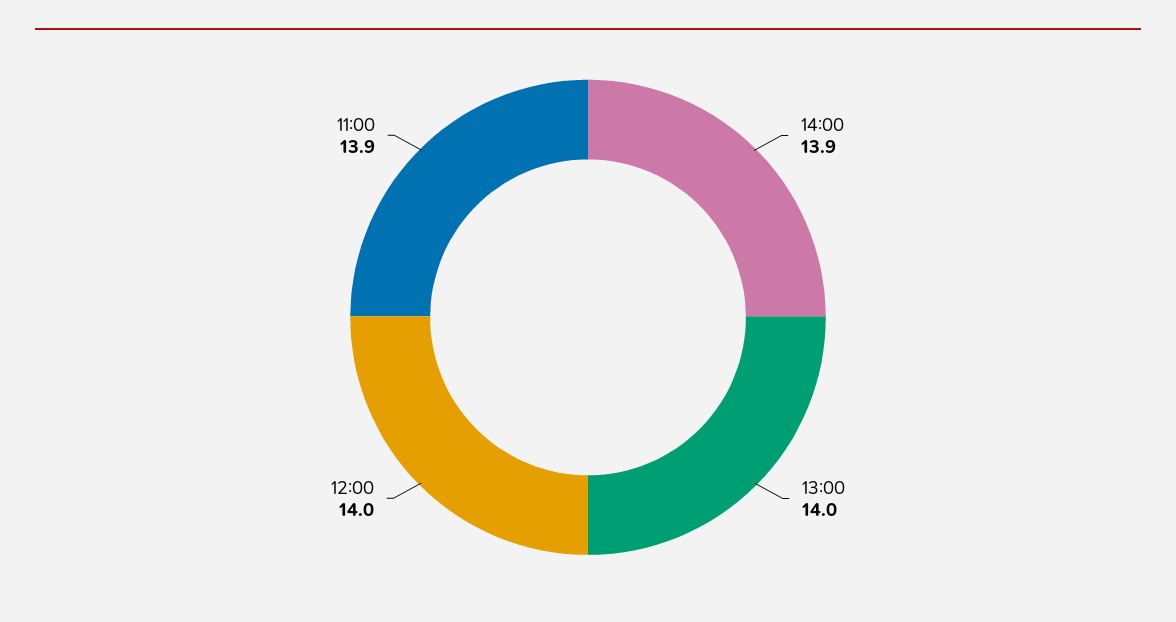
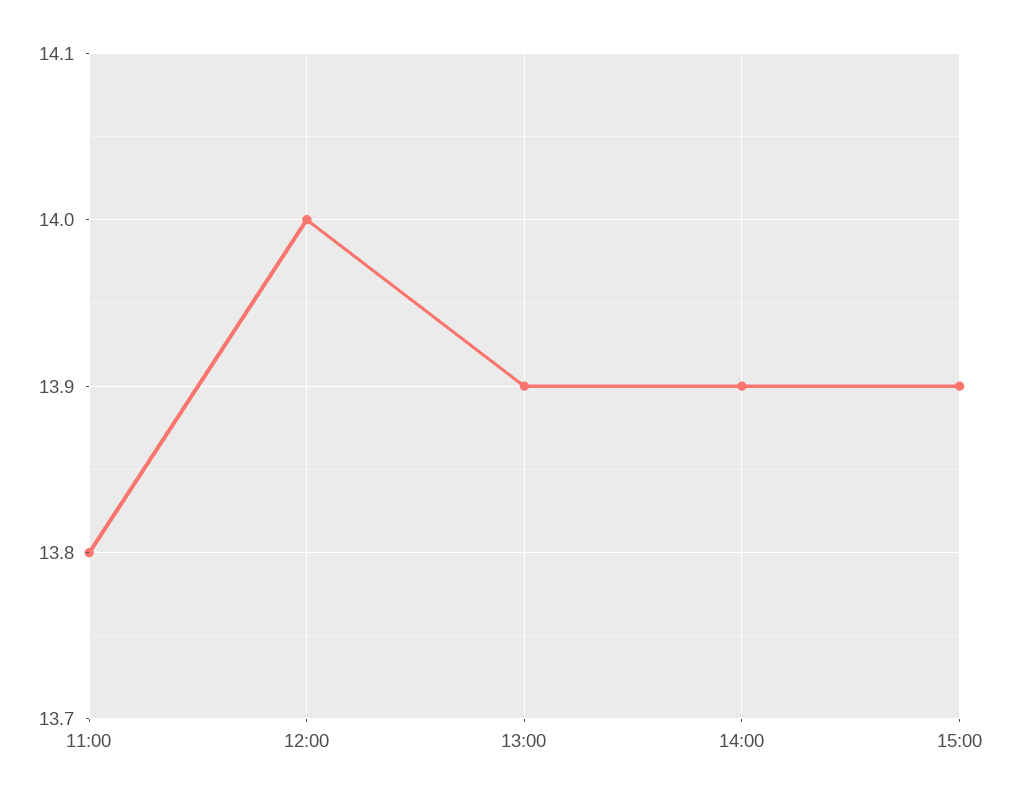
13:00: 14 -> 13.9
11:00: 13.9 -> 13.8
15:00: none -> 13.9

